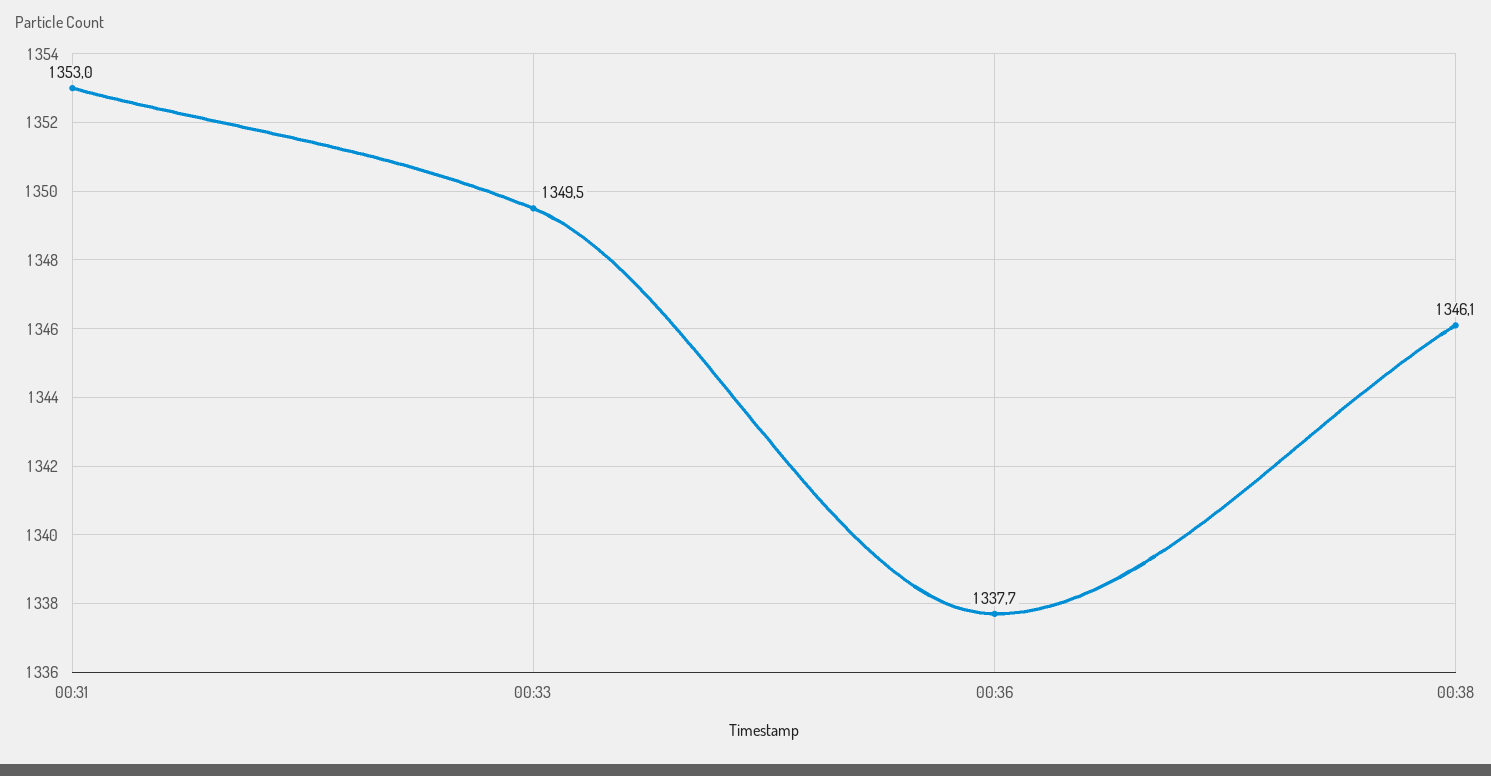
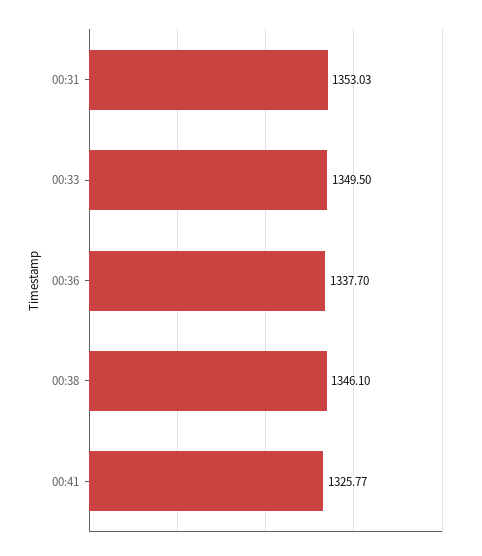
00:41: none -> 1325.77

